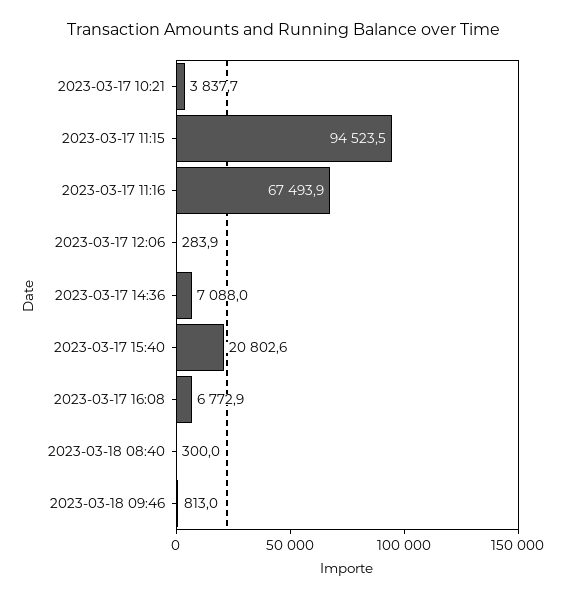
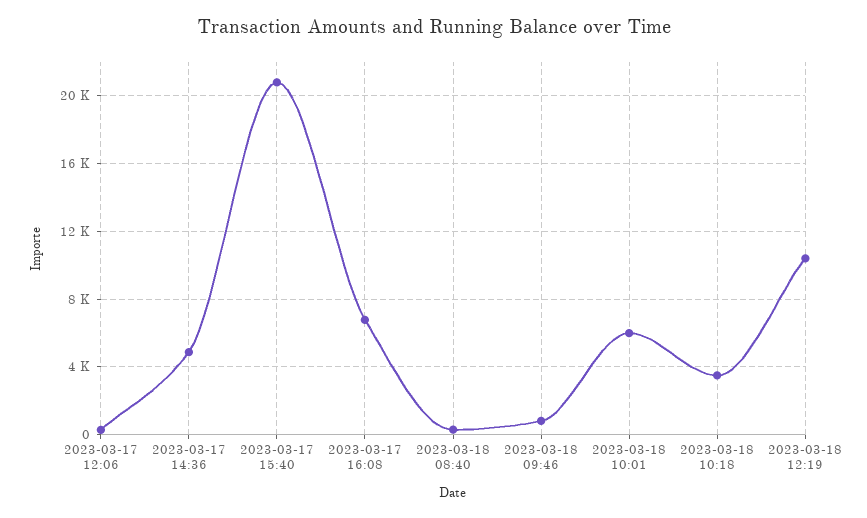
2023-03-17 10:21: 3837.7 -> none
2023-03-17 11:15: 94523.5 -> none
2023-03-17 11:16: 67493.9 -> none
2023-03-17 14:36: 7088 -> 5000
2023-03-18 10:01: none -> 6000
2023-03-18 10:18: none -> 3500
2023-03-18 12:19: none -> 10500

